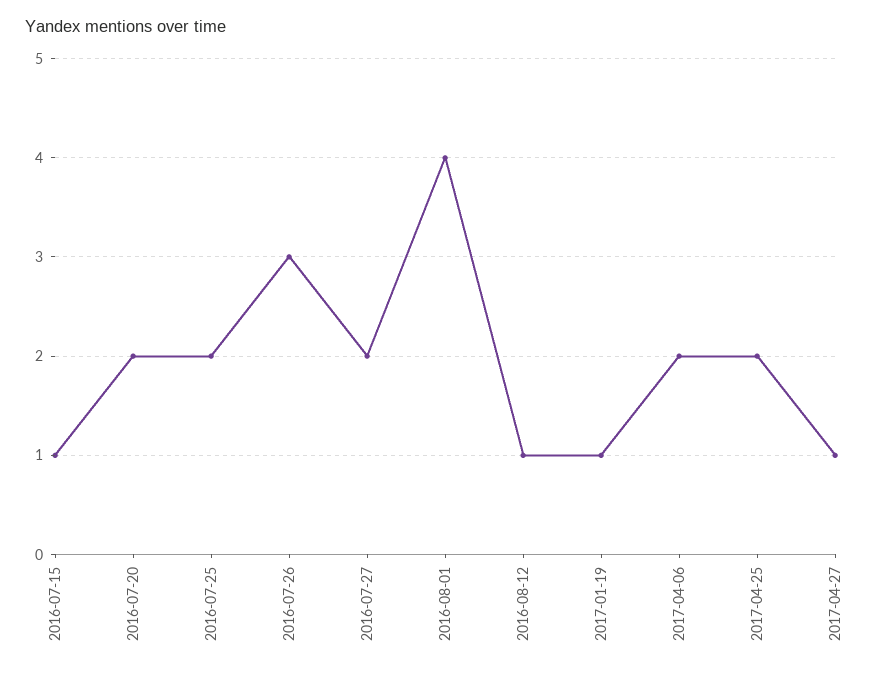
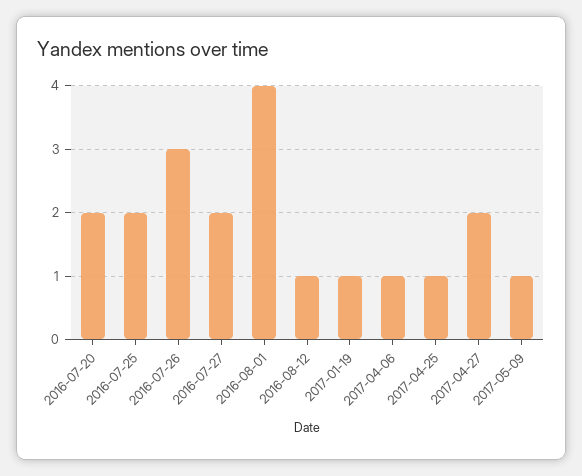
2016-07-15: 1 -> none
2017-04-06: 2 -> 1
2017-04-25: 2 -> 1
2017-04-27: 1 -> 2
2017-05-09: none -> 1

